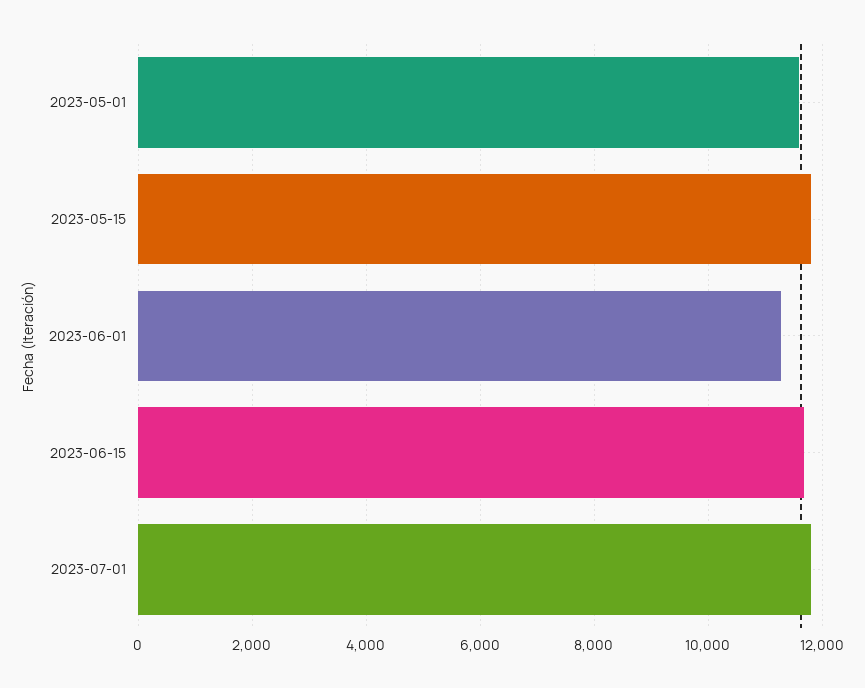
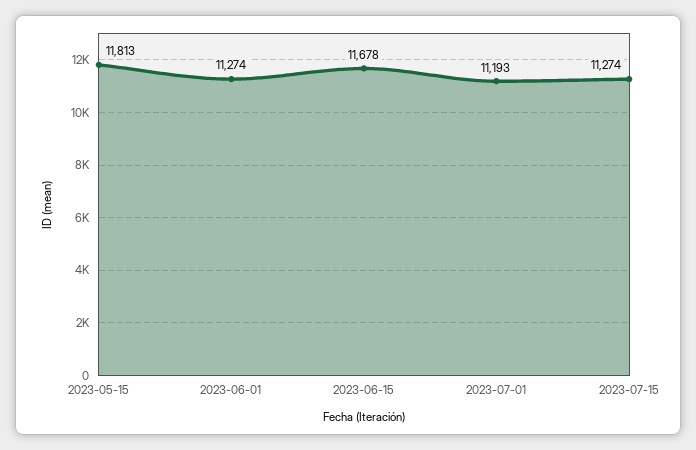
2023-05-01: 11600 -> none
2023-07-01: 11800 -> 11193
2023-07-15: none -> 11274

